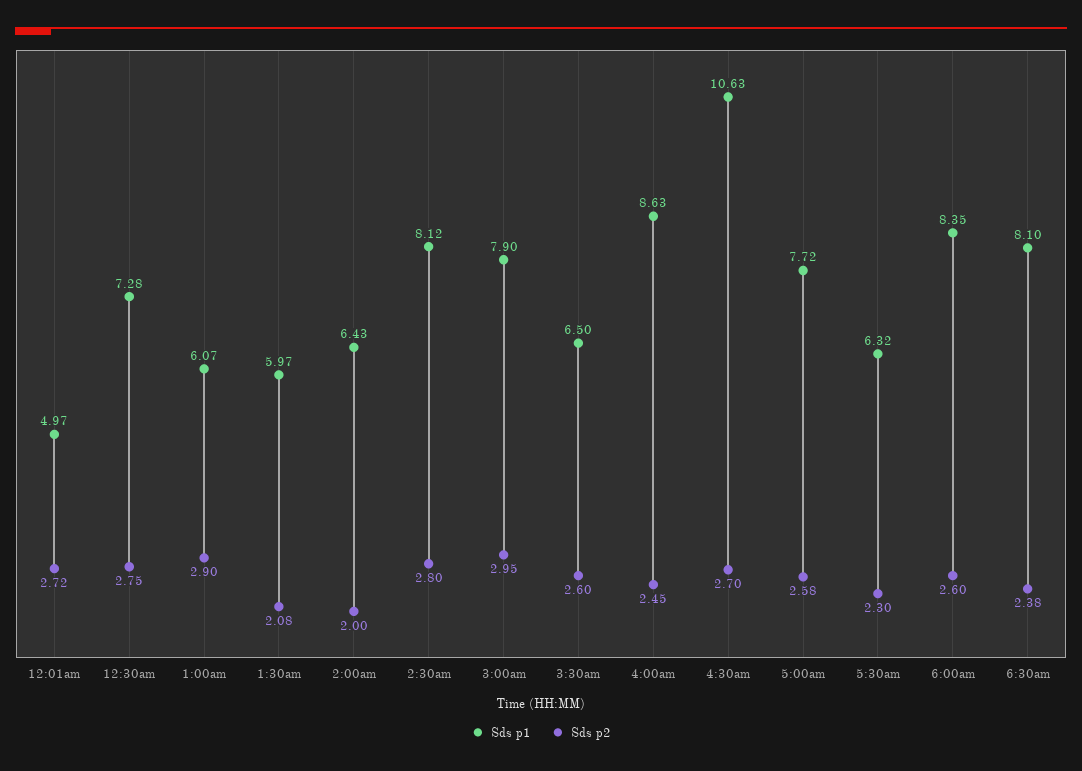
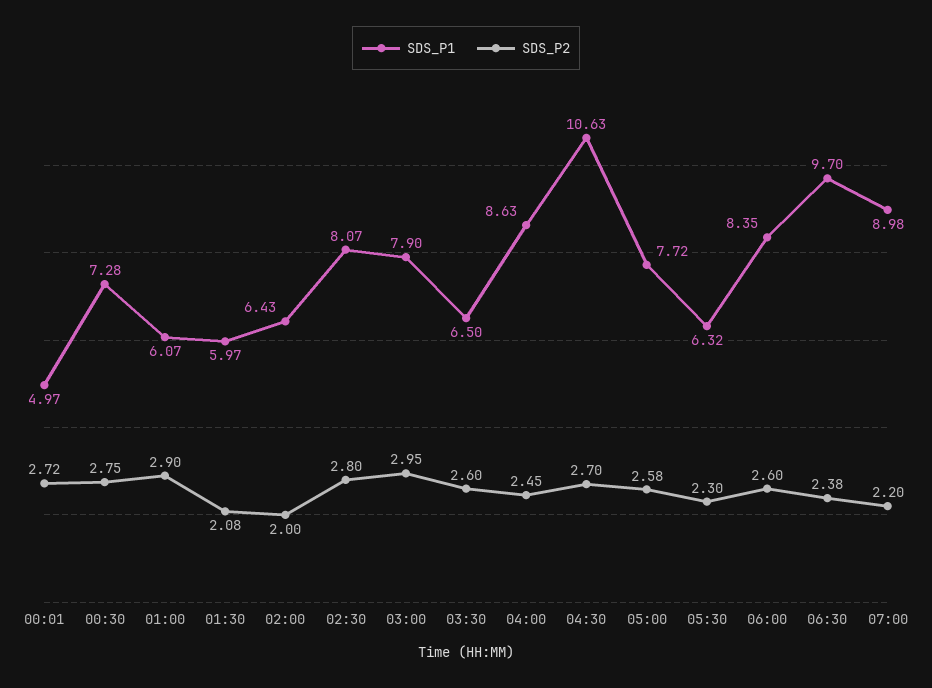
Sds p1, 2:30am: 8.12 -> 8.07
Sds p1, 6:30am: 8.1 -> 9.7
Sds p1, 07:00: none -> 8.98
Sds p2, 07:00: none -> 2.2

